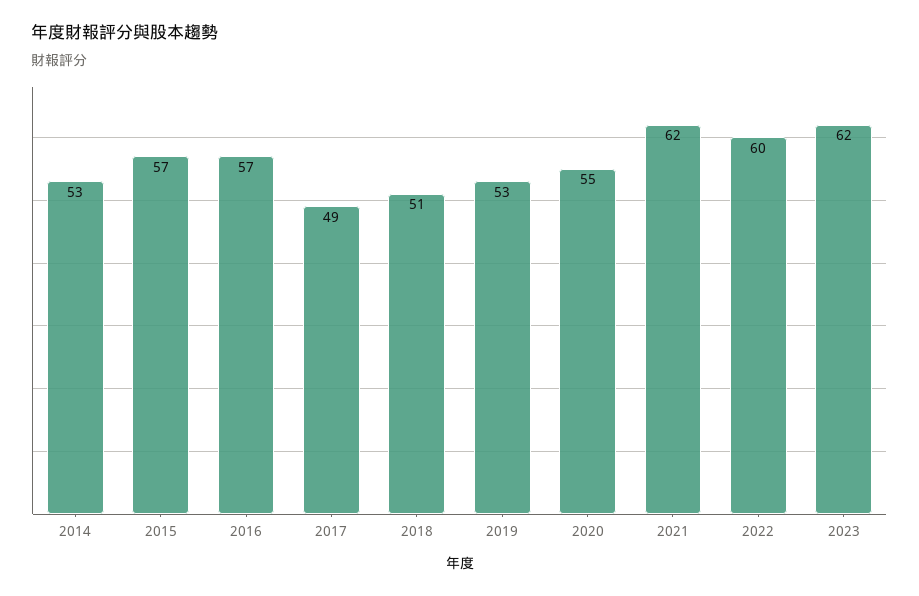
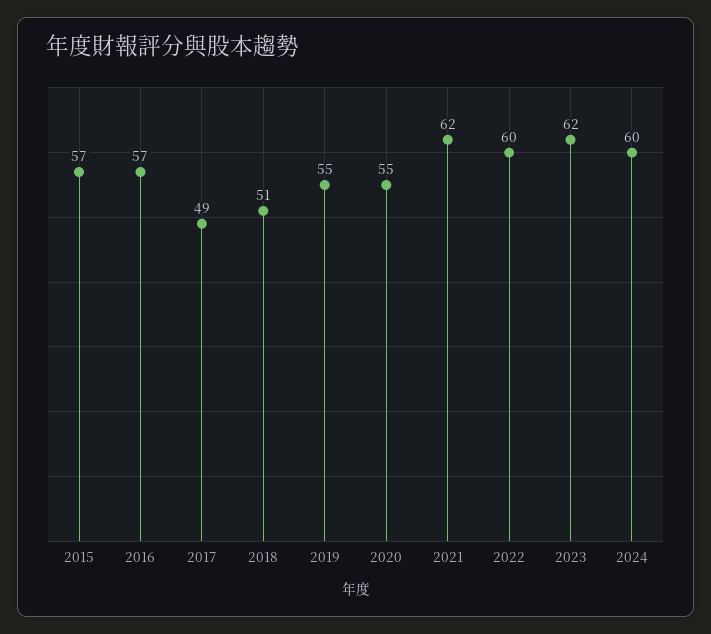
2014: 53 -> none
2019: 53 -> 55
2024: none -> 60

